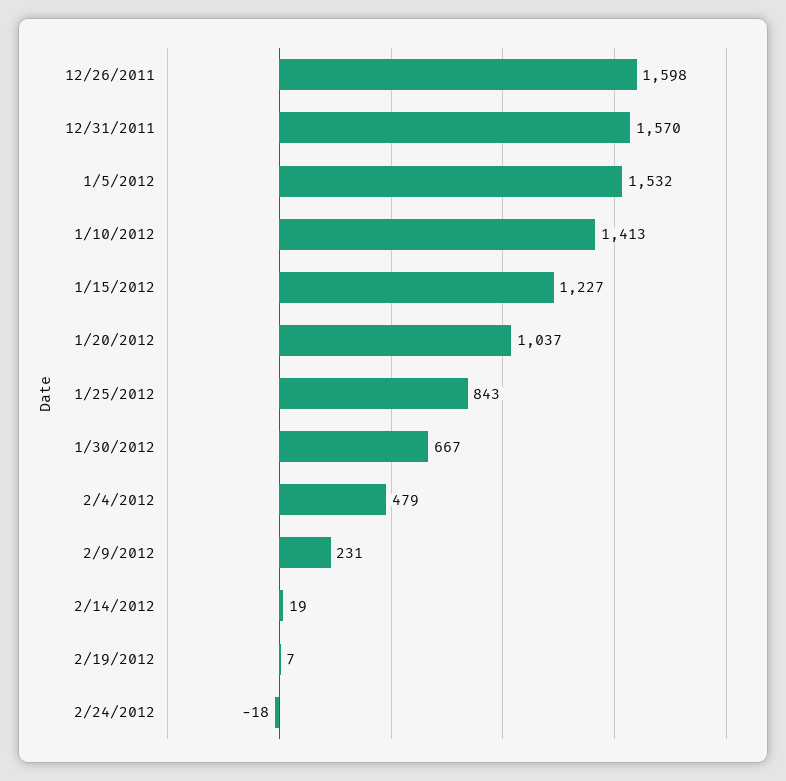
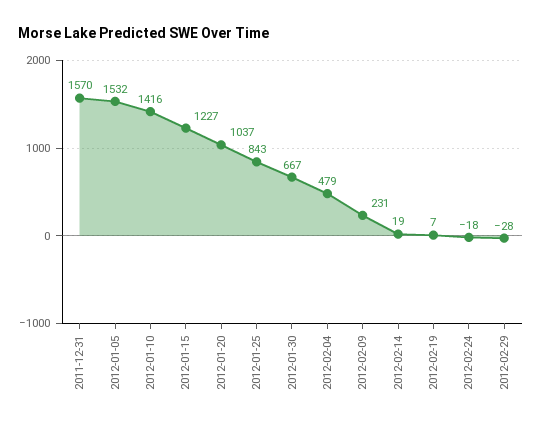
12/26/2011: 1598 -> none
1/10/2012: 1413 -> 1416
2012-02-29: none -> -28

